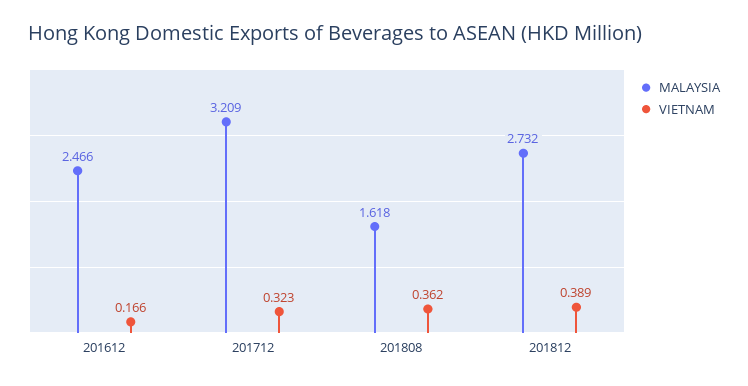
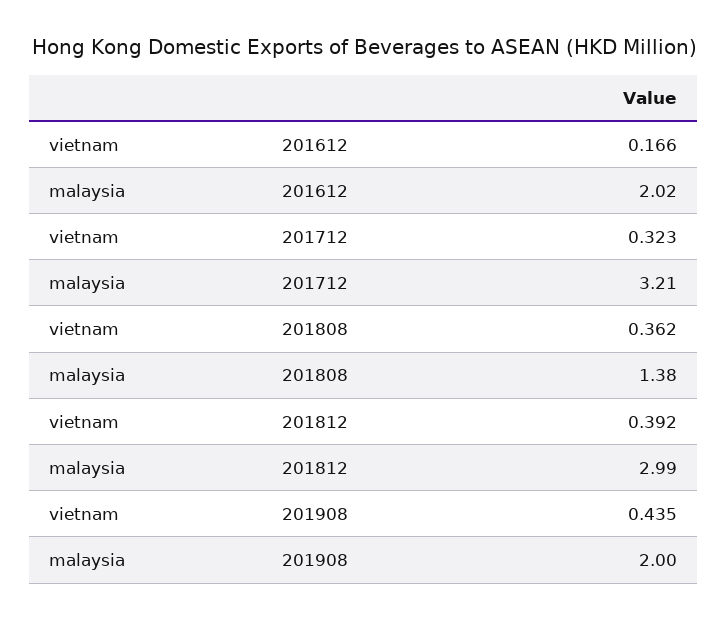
MALAYSIA, 201612: 2.466 -> 2.02
MALAYSIA, 201808: 1.618 -> 1.38
MALAYSIA, 201812: 2.732 -> 2.99
VIETNAM, 201812: 0.389 -> 0.392
VIETNAM, 201908: none -> 0.435
MALAYSIA, 201908: none -> 2

